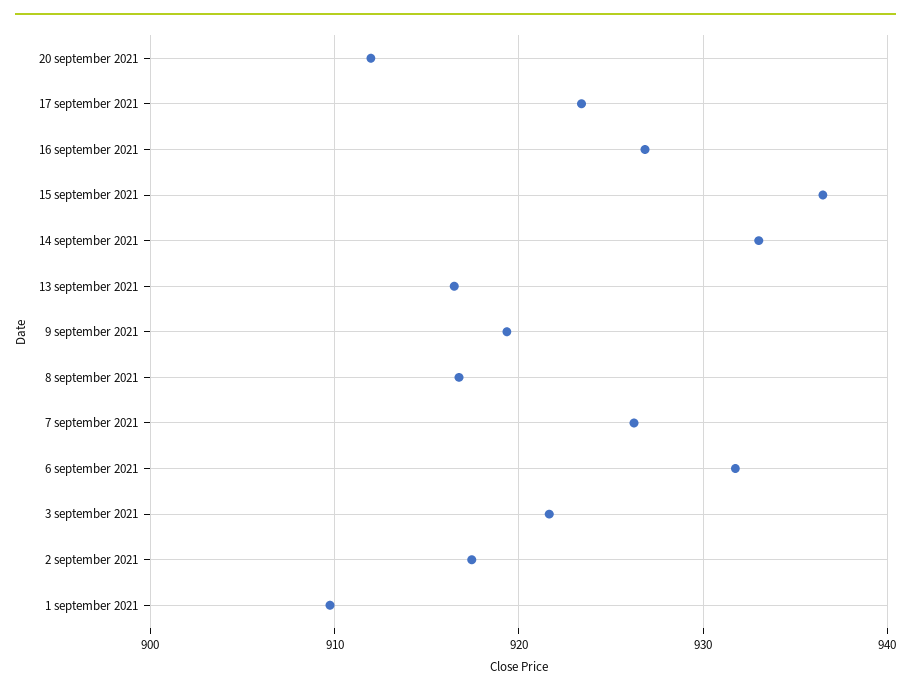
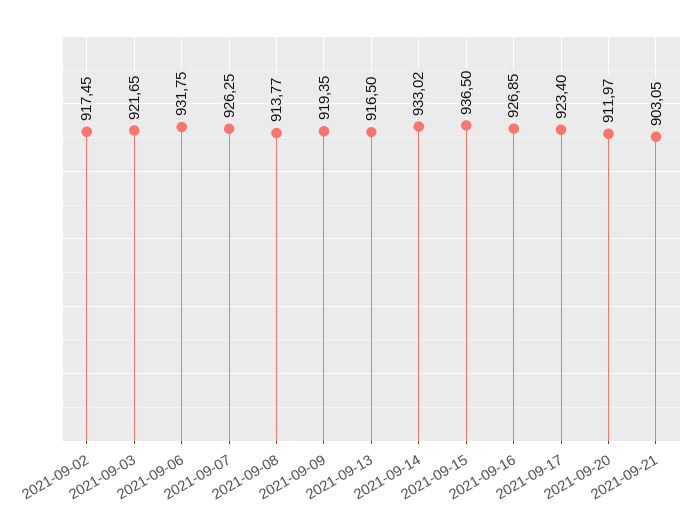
8 september 2021: 917 -> 913.77
1 september 2021: 910 -> none
2021-09-21: none -> 903.05

